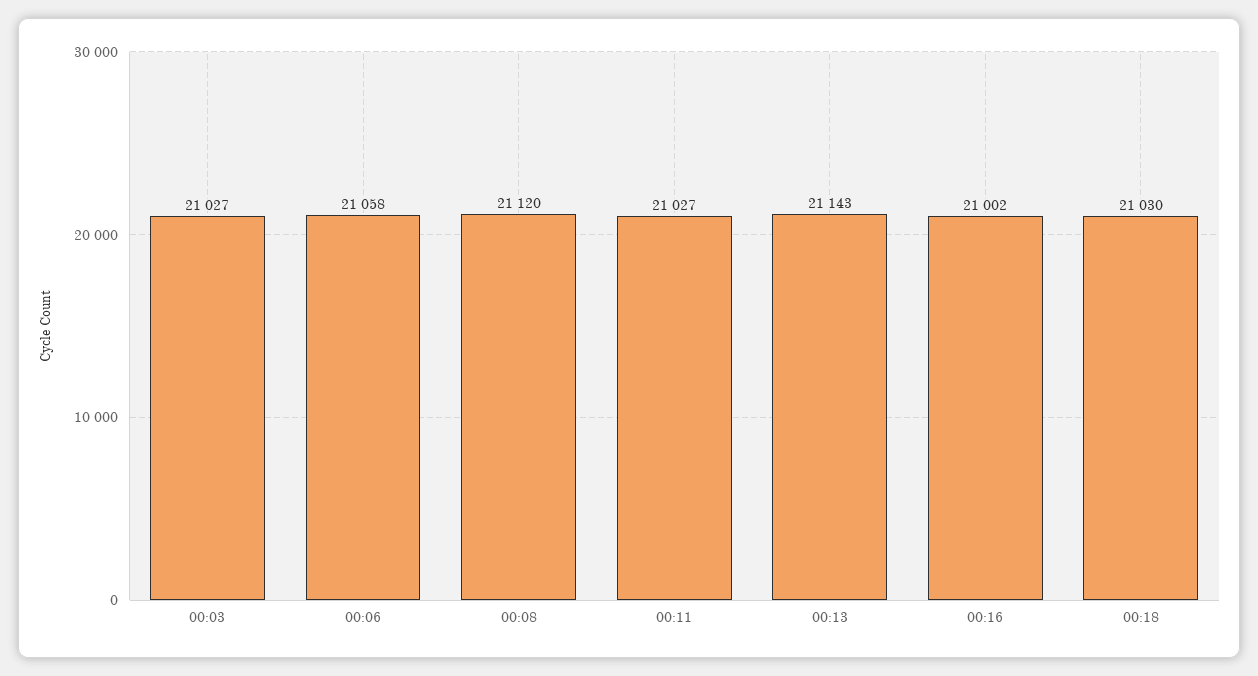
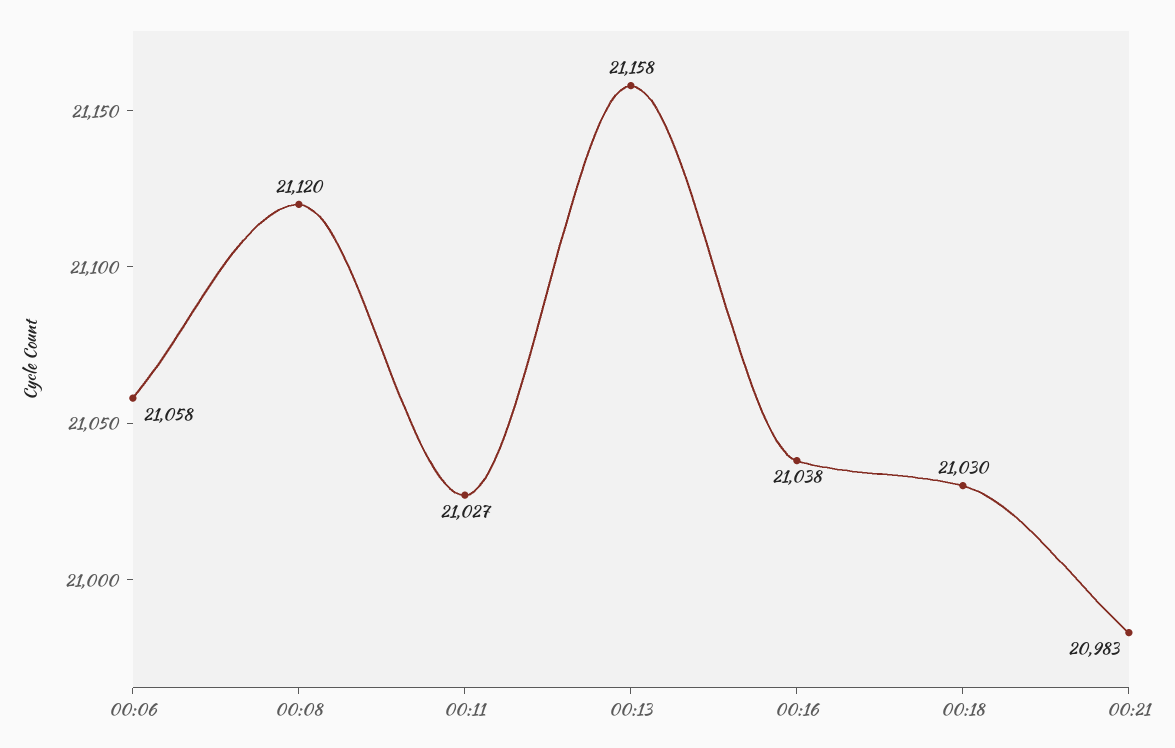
00:03: 21027 -> none
00:13: 21143 -> 21158
00:16: 21002 -> 21038
00:21: none -> 20983

